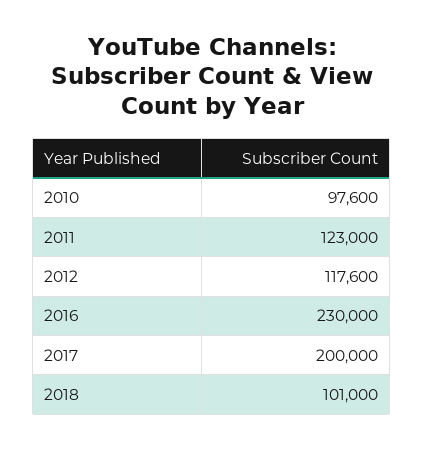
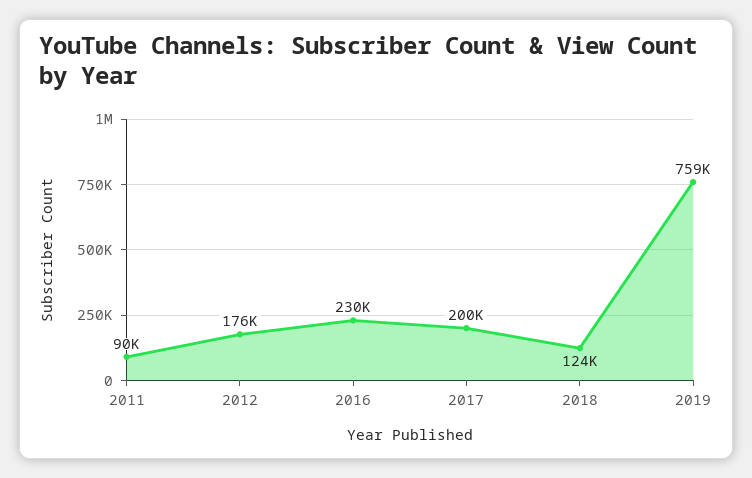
2010: 97600 -> none
2011: 123000 -> 90000
2012: 117600 -> 176000
2018: 101000 -> 124000
2019: none -> 759000

